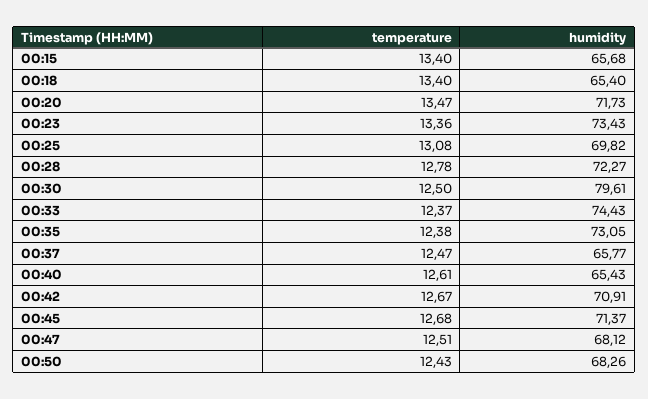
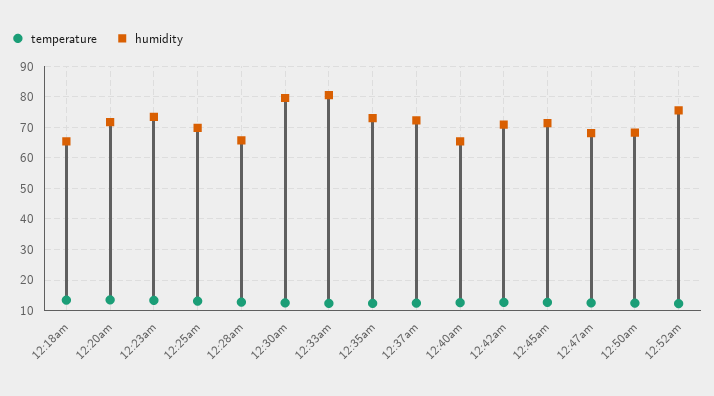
temperature, 00:15: 13.4 -> none
humidity, 00:15: 65.68 -> none
humidity, 00:28: 72.27 -> 66
humidity, 00:33: 74.43 -> 80
humidity, 00:37: 65.77 -> 72
temperature, 12:52am: none -> 12
humidity, 12:52am: none -> 76

